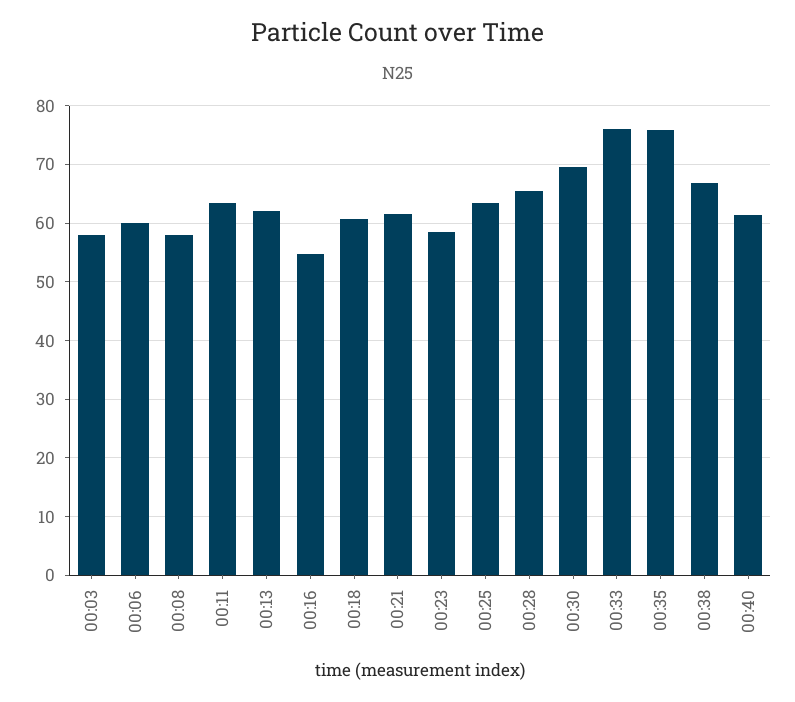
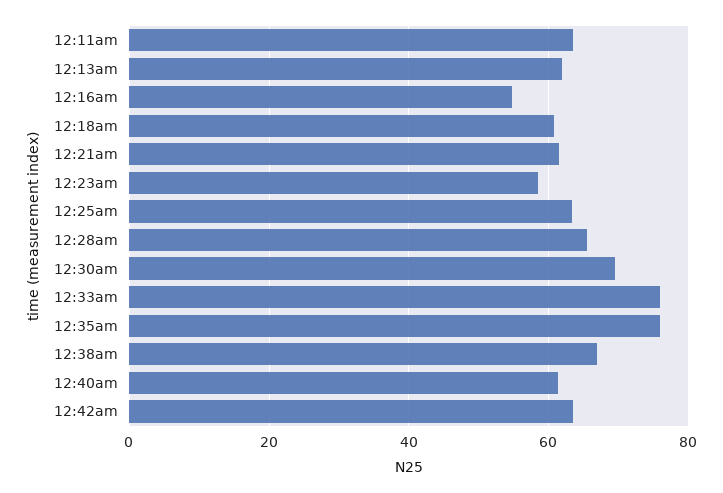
00:03: 58 -> none
00:06: 60 -> none
00:08: 58 -> none
12:42am: none -> 64

